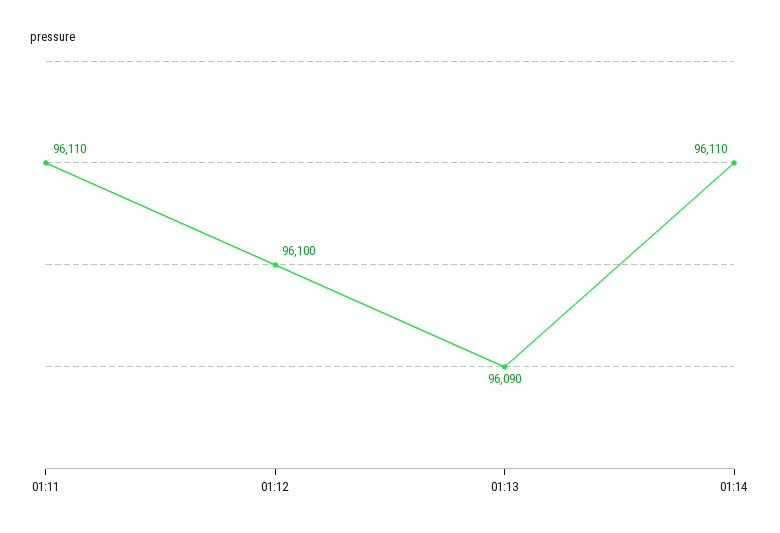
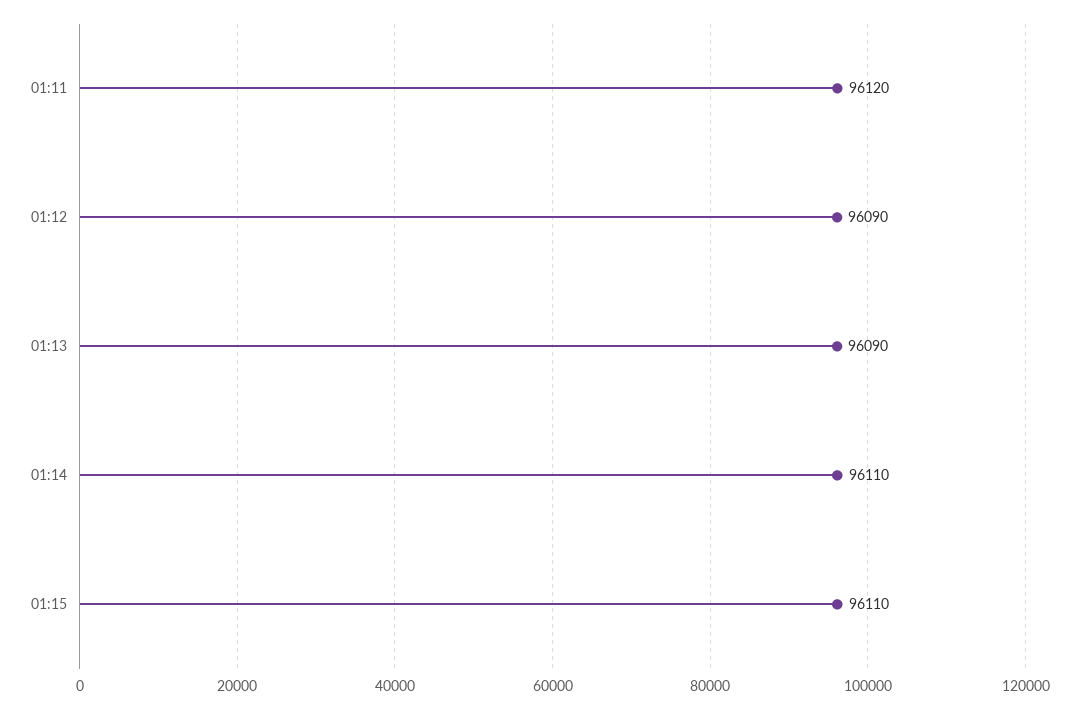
01:11: 96110 -> 96120
01:12: 96100 -> 96090
01:15: none -> 96110

